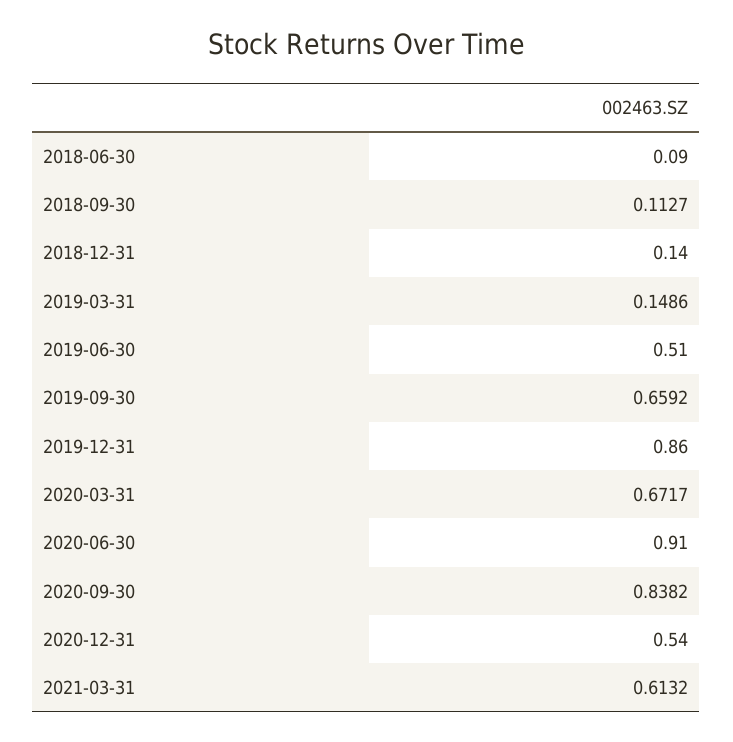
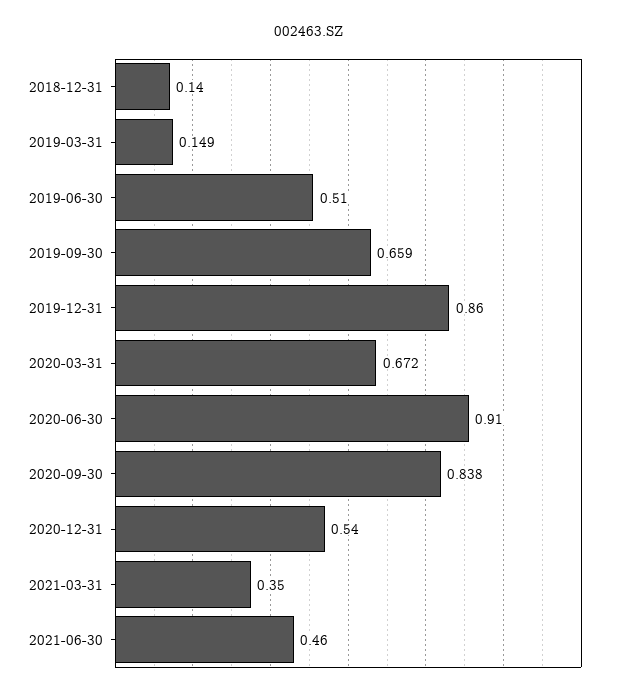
2018-06-30: 0.09 -> none
2018-09-30: 0.1127 -> none
2021-03-31: 0.6132 -> 0.35
2021-06-30: none -> 0.46

